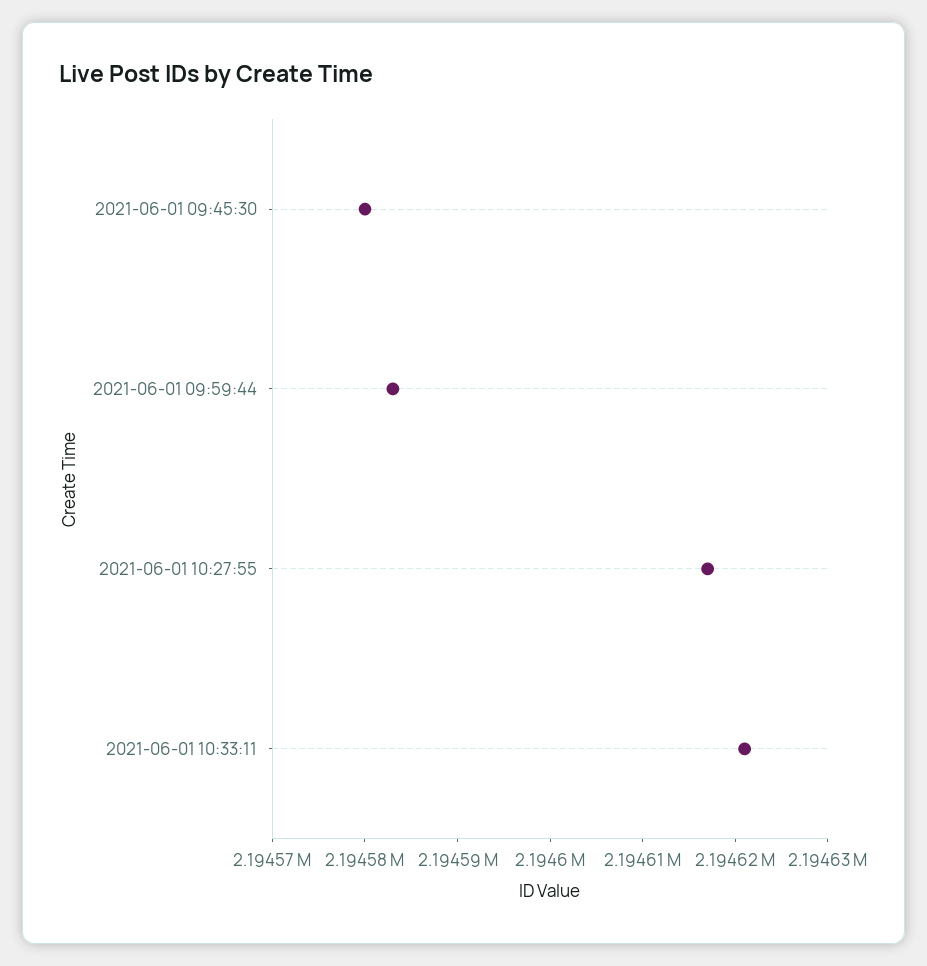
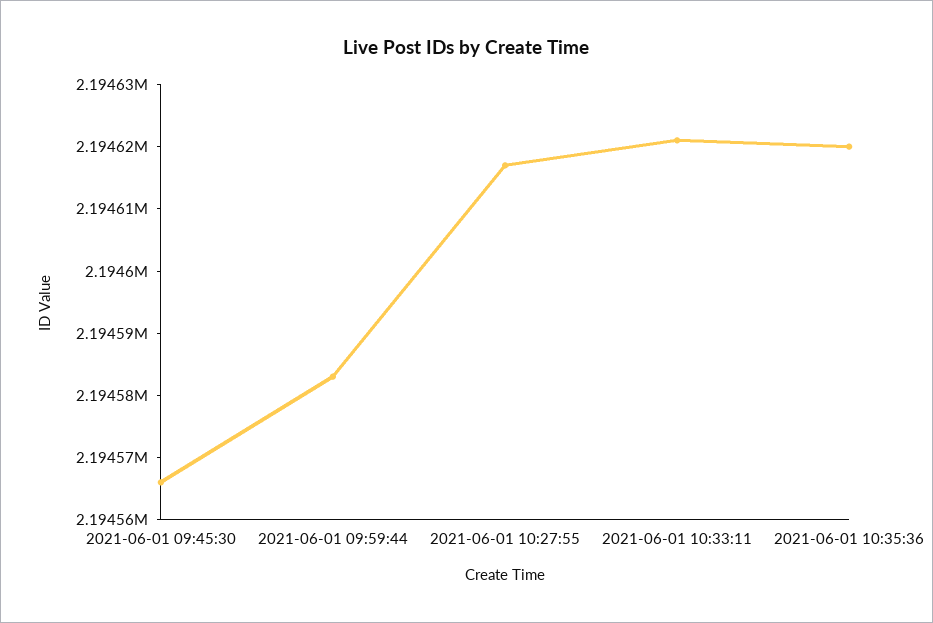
2021-06-01 09:45:30: 2194580 -> 2194565
2021-06-01 10:35:36: none -> 2194620

